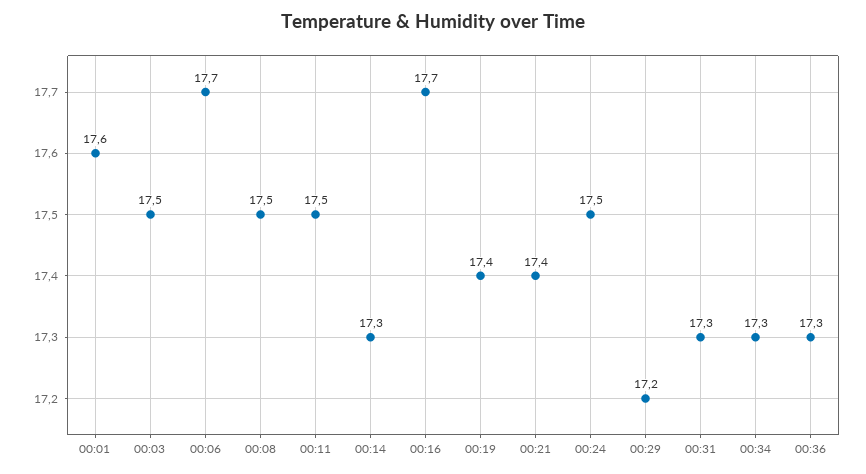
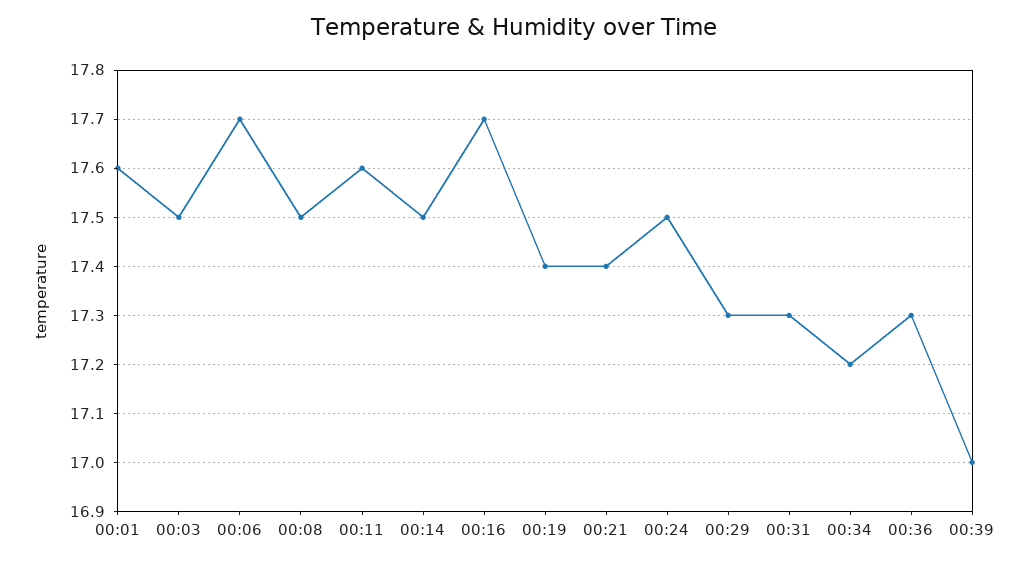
00:11: 17.5 -> 17.6
00:14: 17.3 -> 17.5
00:29: 17.2 -> 17.3
00:34: 17.3 -> 17.2
00:39: none -> 17

